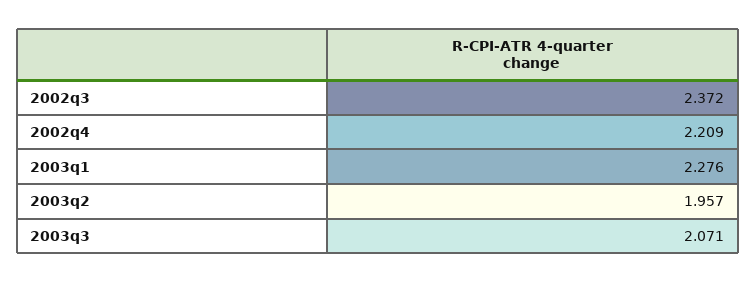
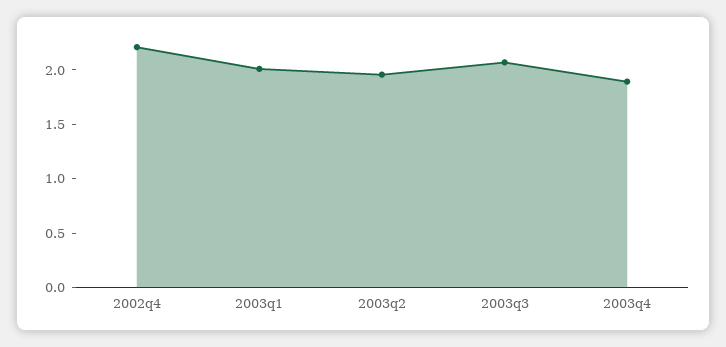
2002q3: 2.372 -> none
2003q1: 2.276 -> 2
2003q4: none -> 1.9

